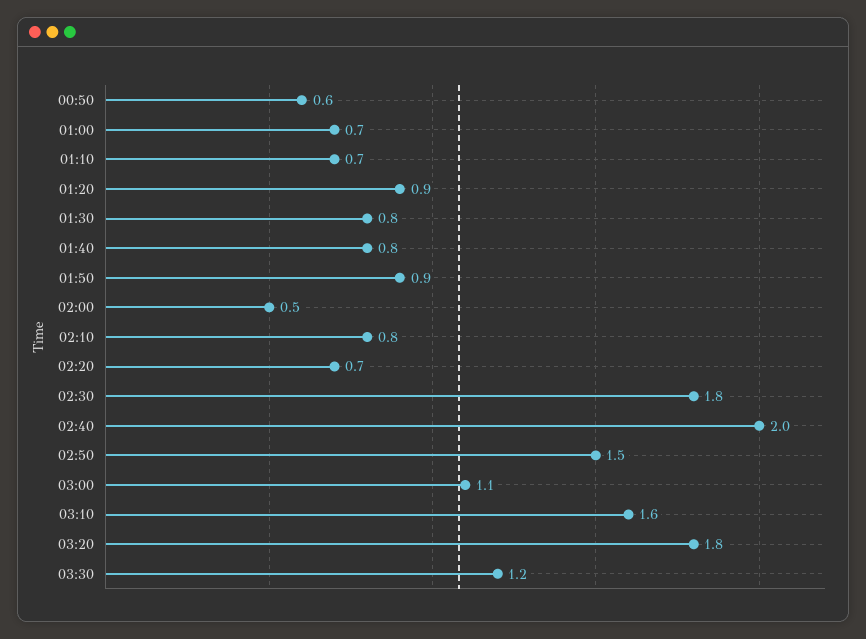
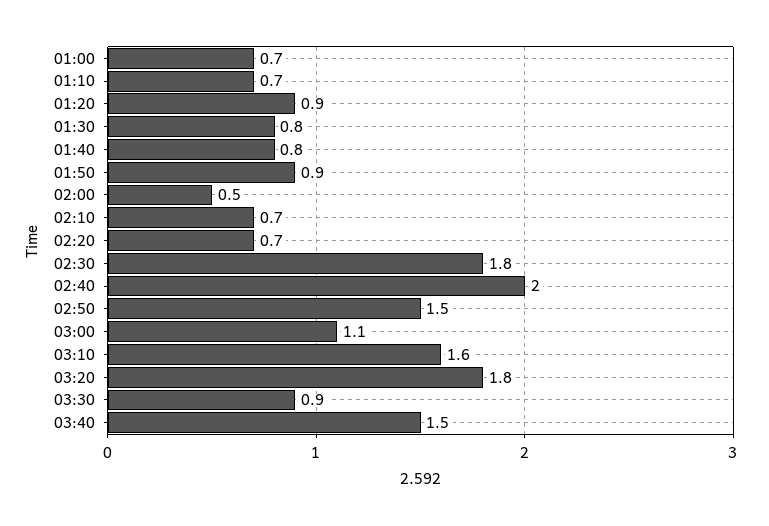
00:50: 0.6 -> none
02:10: 0.8 -> 0.7
03:30: 1.2 -> 0.9
03:40: none -> 1.5

